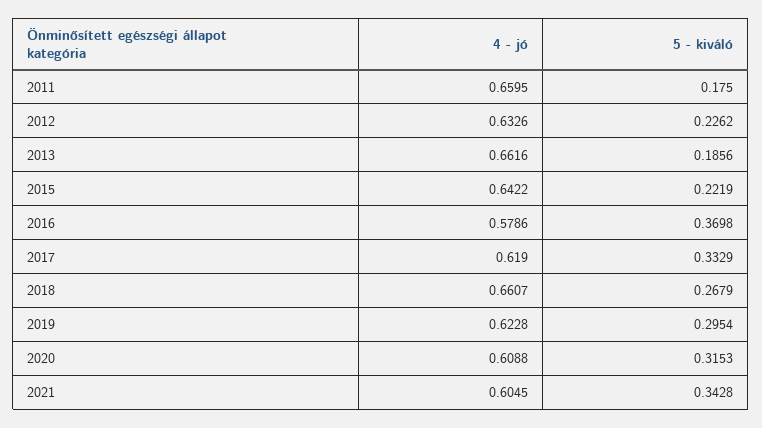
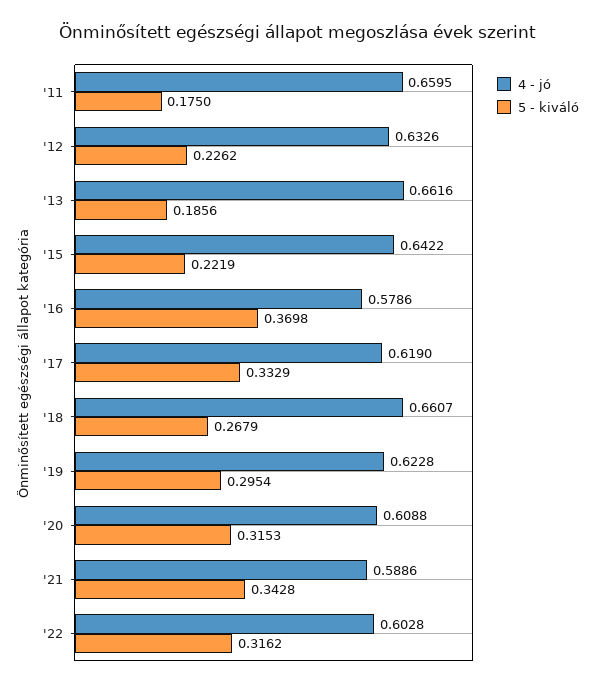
4 - jó, 2021: 0.6045 -> 0.5886
4 - jó, '22: none -> 0.6028
5 - kiváló, '22: none -> 0.3162

